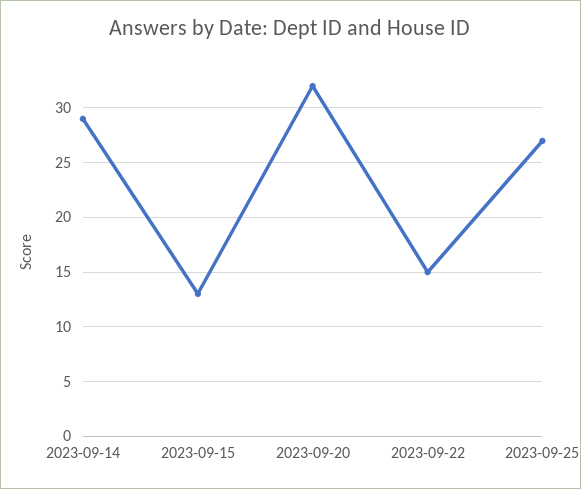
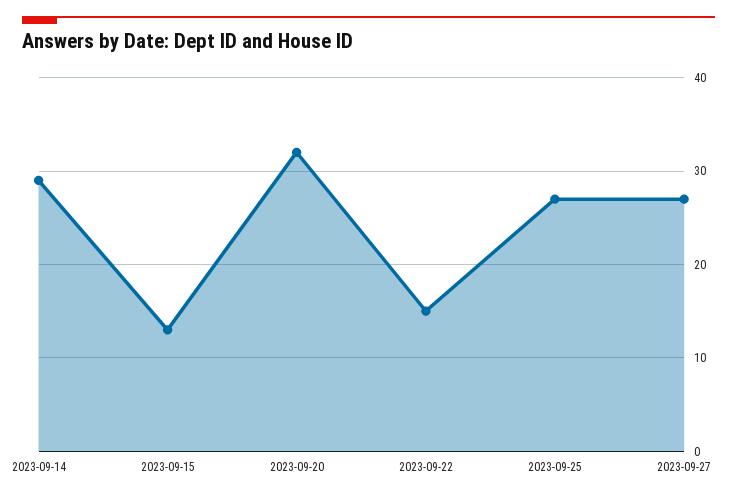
2023-09-27: none -> 27

